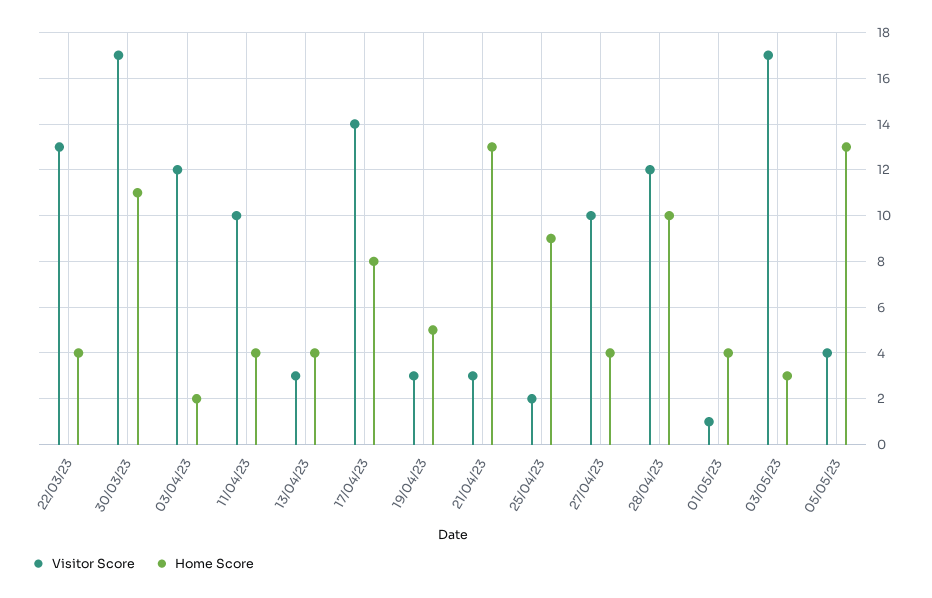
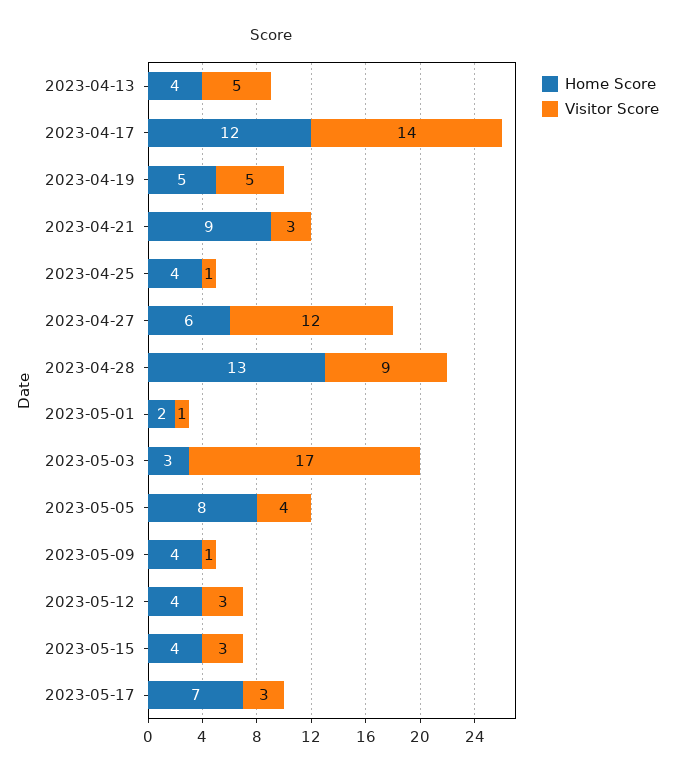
Visitor Score, 22/03/23: 13 -> none
Home Score, 22/03/23: 4 -> none
Visitor Score, 30/03/23: 17 -> none
Home Score, 30/03/23: 11 -> none
Visitor Score, 03/04/23: 12 -> none
Home Score, 03/04/23: 2 -> none
Visitor Score, 11/04/23: 10 -> none
Home Score, 11/04/23: 4 -> none
Visitor Score, 13/04/23: 3 -> 5
Home Score, 17/04/23: 8 -> 12
Visitor Score, 19/04/23: 3 -> 5
Home Score, 21/04/23: 13 -> 9
Visitor Score, 25/04/23: 2 -> 1
Home Score, 25/04/23: 9 -> 4
Visitor Score, 27/04/23: 10 -> 12
Home Score, 27/04/23: 4 -> 6
Visitor Score, 28/04/23: 12 -> 9
Home Score, 28/04/23: 10 -> 13
Home Score, 01/05/23: 4 -> 2
Home Score, 05/05/23: 13 -> 8
Home Score, 2023-05-09: none -> 4
Visitor Score, 2023-05-09: none -> 1
Home Score, 2023-05-12: none -> 4
Visitor Score, 2023-05-12: none -> 3
Home Score, 2023-05-15: none -> 4
Visitor Score, 2023-05-15: none -> 3
Home Score, 2023-05-17: none -> 7
Visitor Score, 2023-05-17: none -> 3

